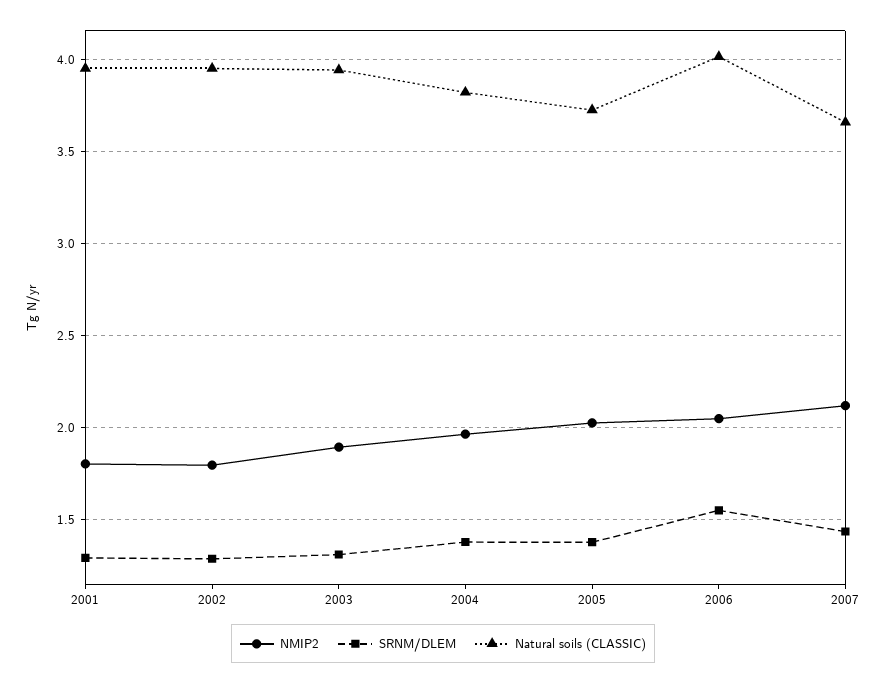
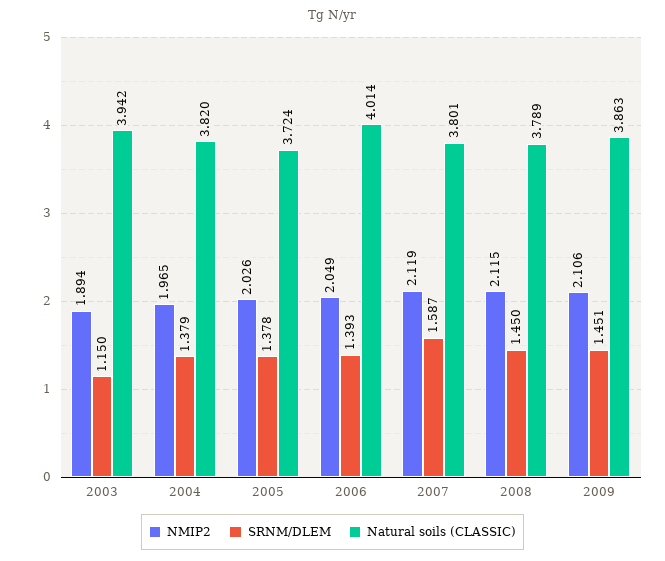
NMIP2, 2001: 1.8 -> none
SRNM/DLEM, 2001: 1.3 -> none
Natural soils (CLASSIC), 2001: 3.95 -> none
NMIP2, 2002: 1.8 -> none
SRNM/DLEM, 2002: 1.3 -> none
Natural soils (CLASSIC), 2002: 3.95 -> none
SRNM/DLEM, 2003: 1.3 -> 1.15
SRNM/DLEM, 2006: 1.55 -> 1.393
SRNM/DLEM, 2007: 1.45 -> 1.587
Natural soils (CLASSIC), 2007: 3.65 -> 3.801
NMIP2, 2008: none -> 2.115
SRNM/DLEM, 2008: none -> 1.45
Natural soils (CLASSIC), 2008: none -> 3.789
NMIP2, 2009: none -> 2.106
SRNM/DLEM, 2009: none -> 1.451
Natural soils (CLASSIC), 2009: none -> 3.863

